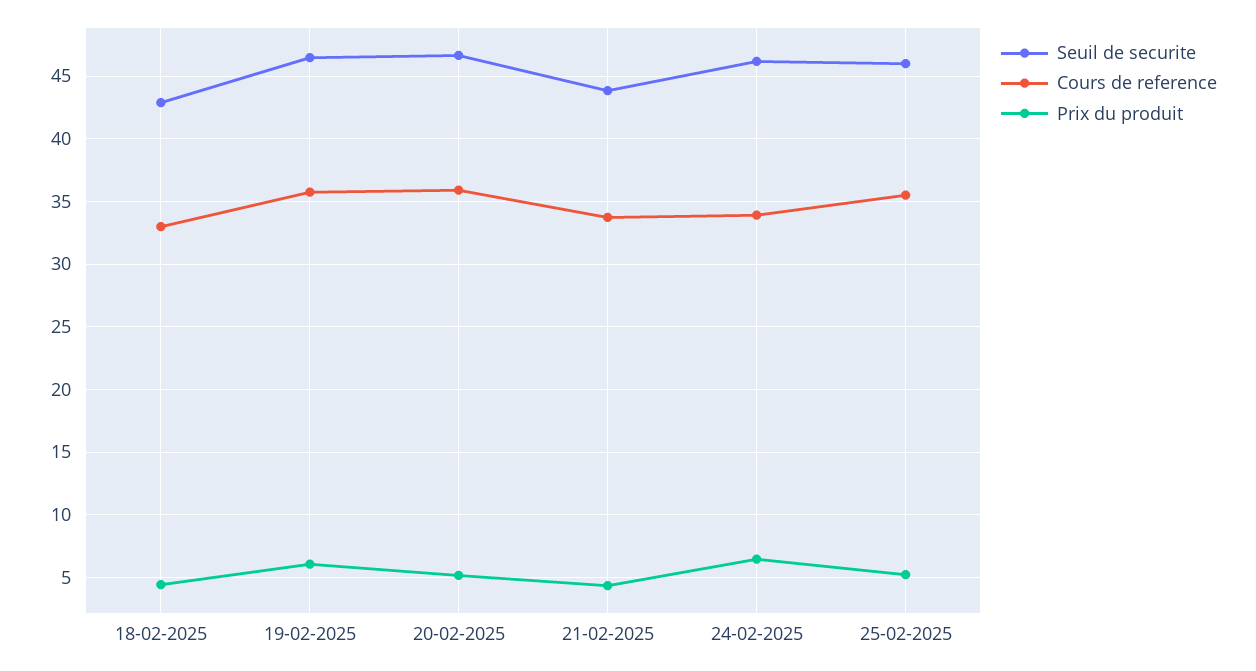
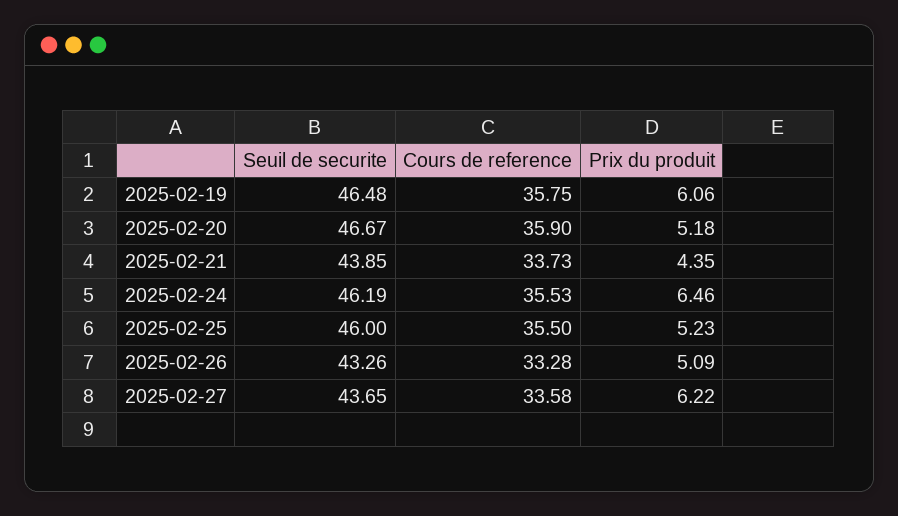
Seuil de securite, 18-02-2025: 43 -> none
Cours de reference, 18-02-2025: 33 -> none
Prix du produit, 18-02-2025: 4.5 -> none
Cours de reference, 24-02-2025: 34 -> 35.53
Seuil de securite, 2025-02-26: none -> 43.26
Cours de reference, 2025-02-26: none -> 33.28
Prix du produit, 2025-02-26: none -> 5.09
Seuil de securite, 2025-02-27: none -> 43.65
Cours de reference, 2025-02-27: none -> 33.58
Prix du produit, 2025-02-27: none -> 6.22

